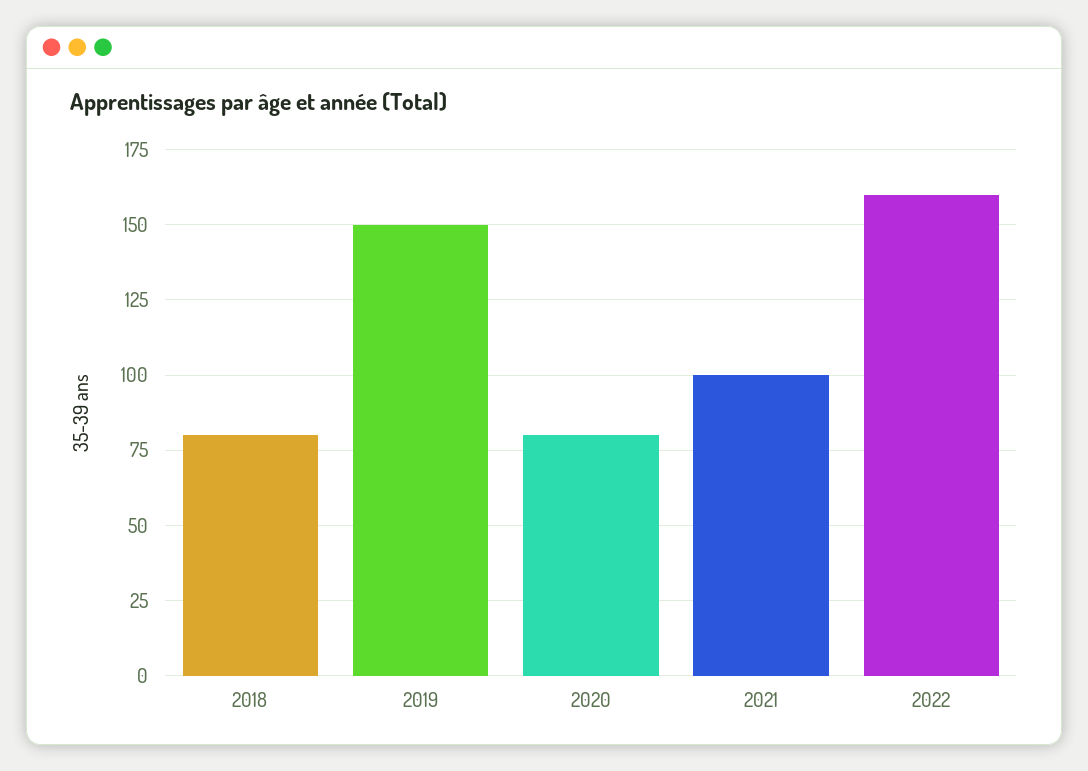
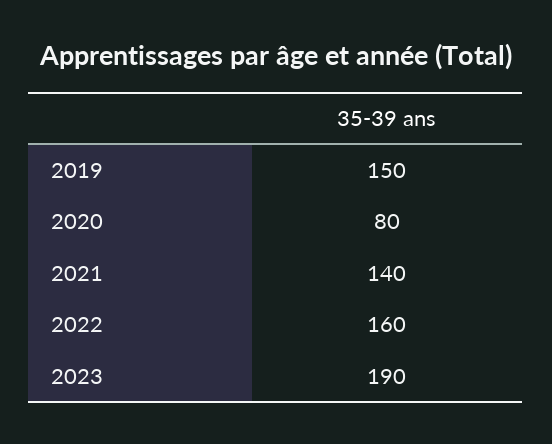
2018: 80 -> none
2021: 100 -> 140
2023: none -> 190

